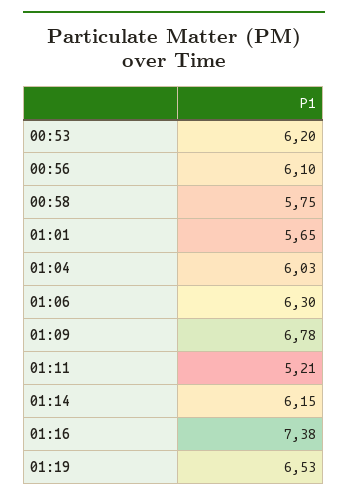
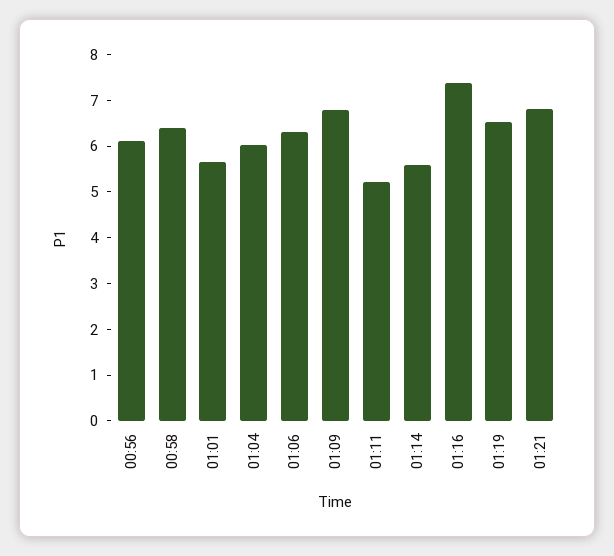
00:53: 6.2 -> none
00:58: 5.75 -> 6.4
01:14: 6.15 -> 5.6
01:21: none -> 6.8

